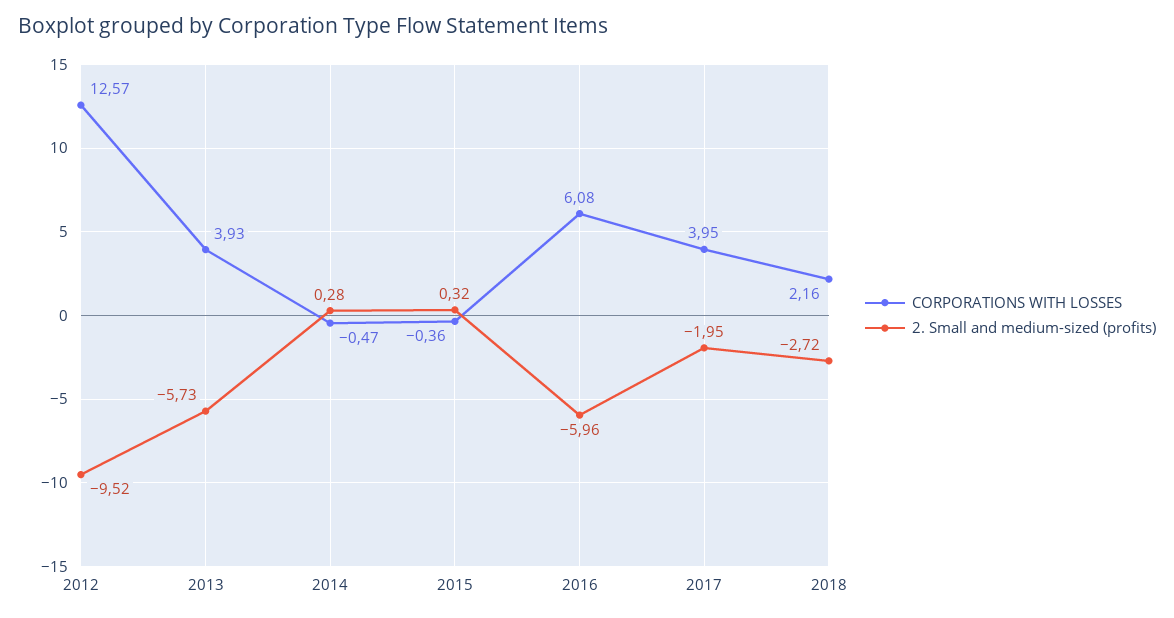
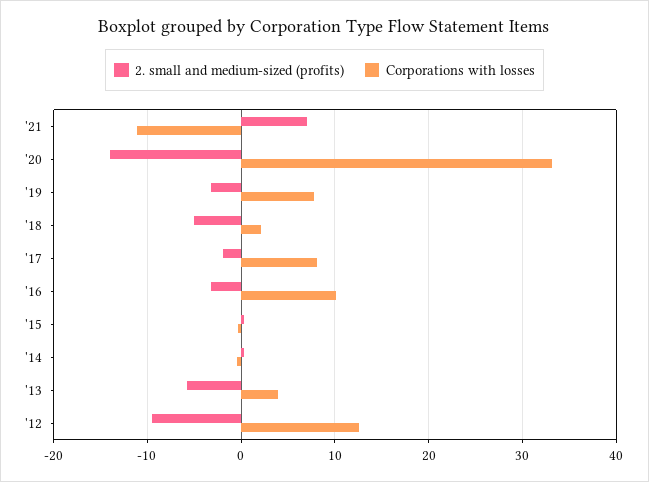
CORPORATIONS WITH LOSSES, 2016: 6.08 -> 10
2. Small and medium-sized (profits), 2016: -5.96 -> -3
CORPORATIONS WITH LOSSES, 2017: 3.95 -> 8
2. Small and medium-sized (profits), 2018: -2.72 -> -5
2. Small and medium-sized (profits), '21: none -> 7
CORPORATIONS WITH LOSSES, '21: none -> -11
2. Small and medium-sized (profits), '20: none -> -14
CORPORATIONS WITH LOSSES, '20: none -> 33
2. Small and medium-sized (profits), '19: none -> -3
CORPORATIONS WITH LOSSES, '19: none -> 8

